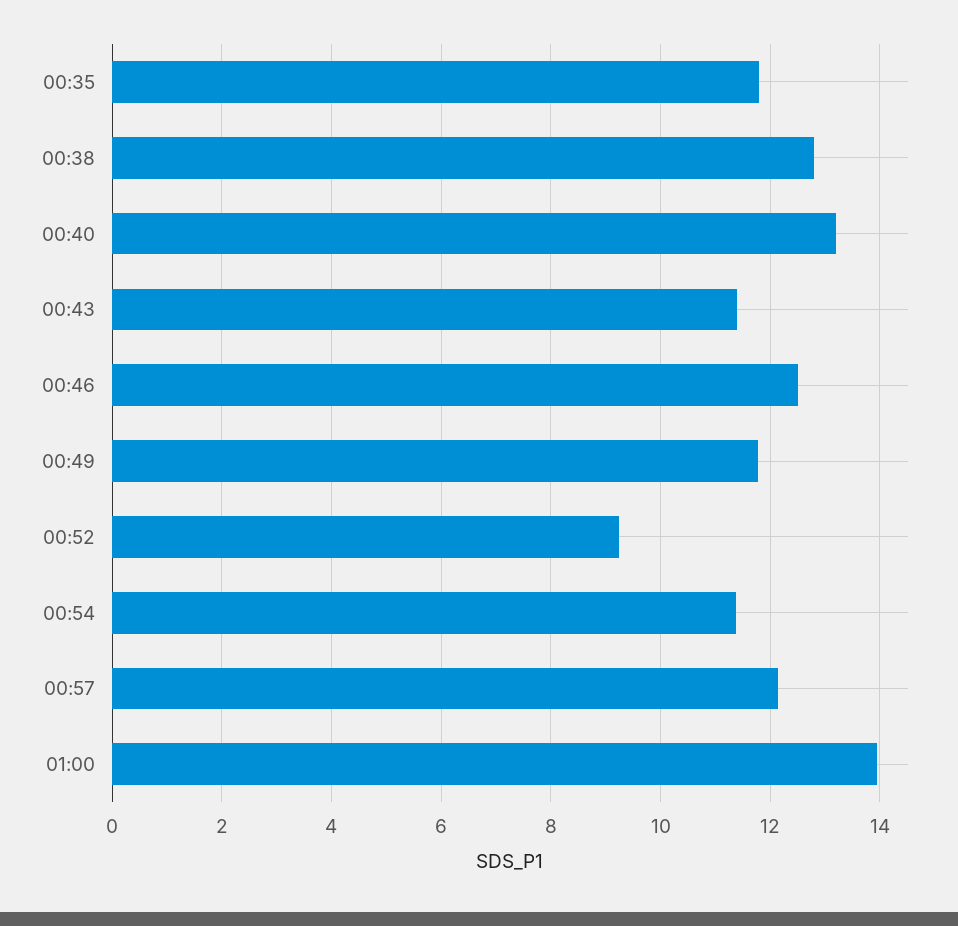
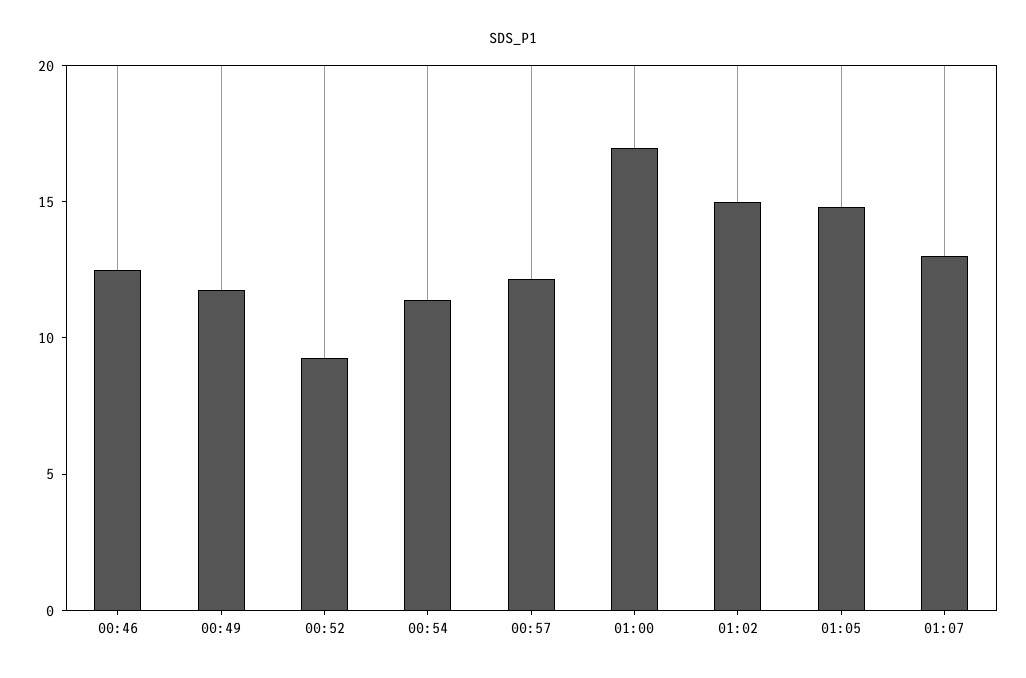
00:35: 11.8 -> none
00:38: 12.8 -> none
00:40: 13.2 -> none
00:43: 11.4 -> none
01:00: 14 -> 17
01:02: none -> 15
01:05: none -> 15
01:07: none -> 13

